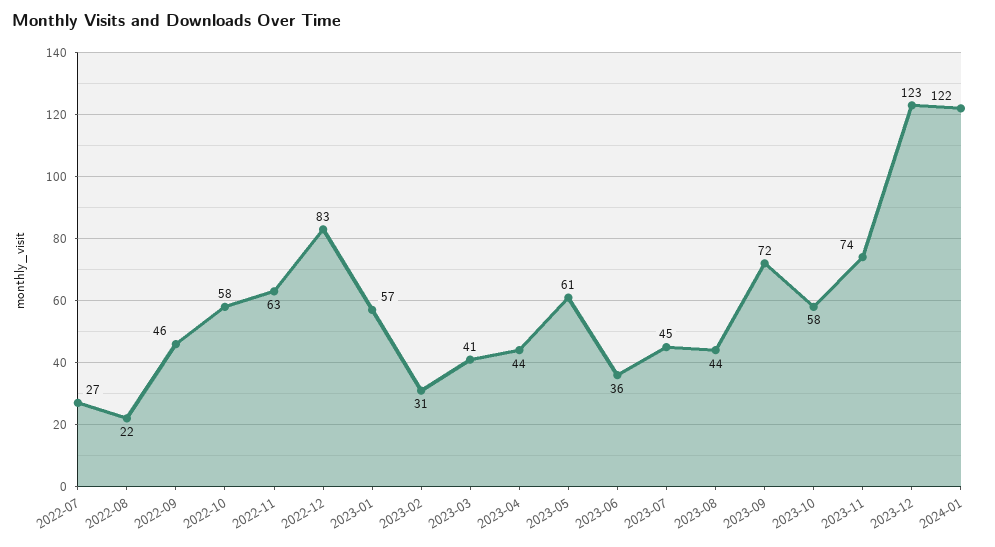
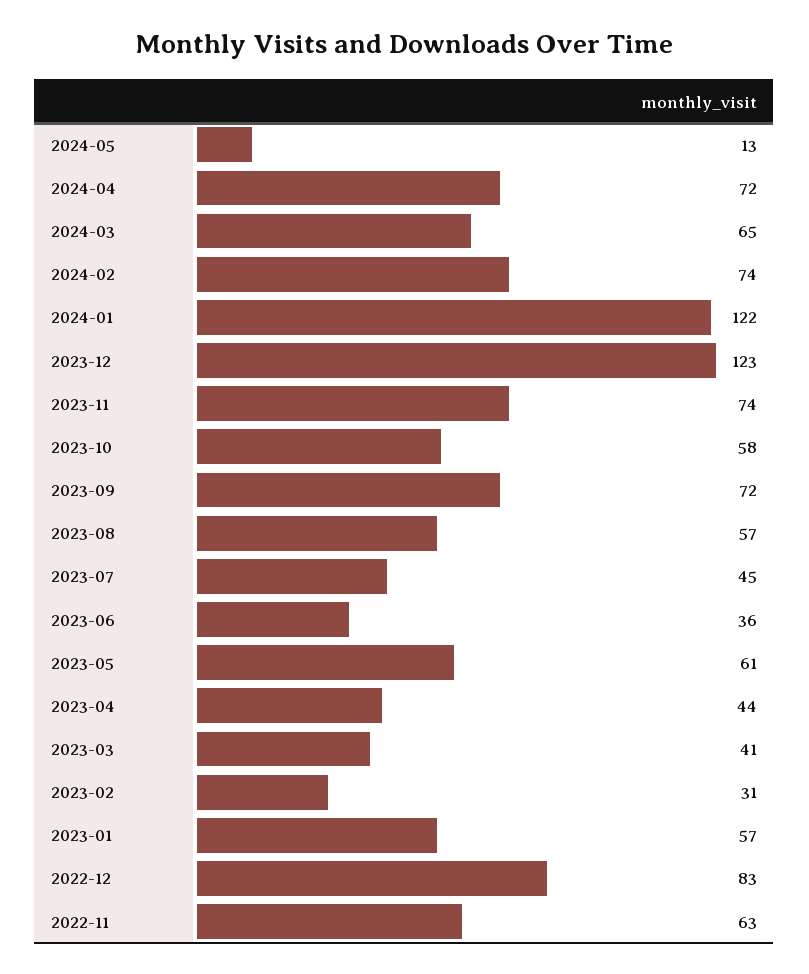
2022-07: 27 -> none
2022-08: 22 -> none
2022-09: 46 -> none
2022-10: 58 -> none
2023-08: 44 -> 57
2024-05: none -> 13
2024-04: none -> 72
2024-03: none -> 65
2024-02: none -> 74

